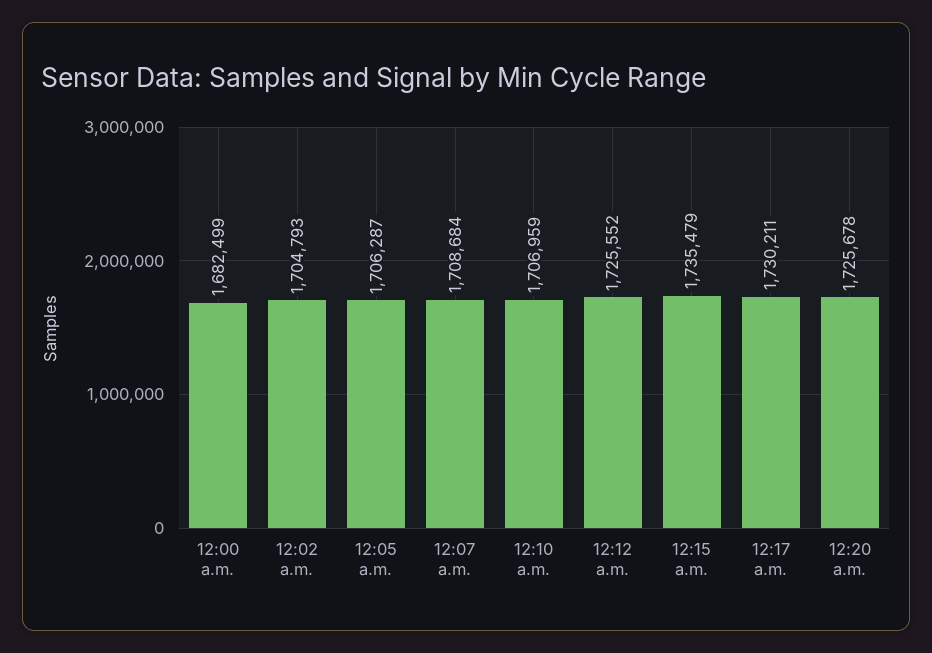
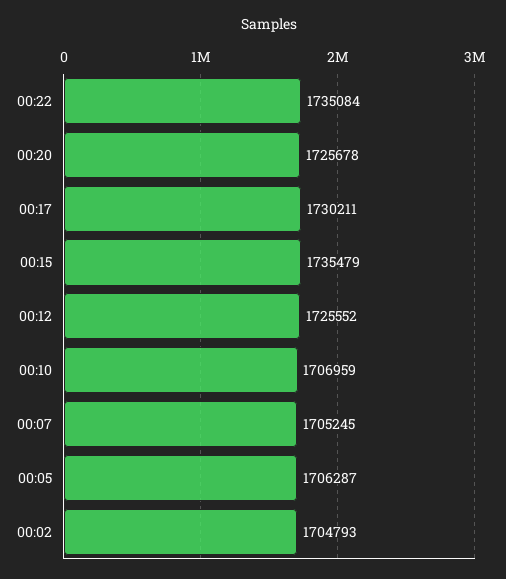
12:00 a.m.: 1682499 -> none
12:07 a.m.: 1708684 -> 1705245
00:22: none -> 1735084

